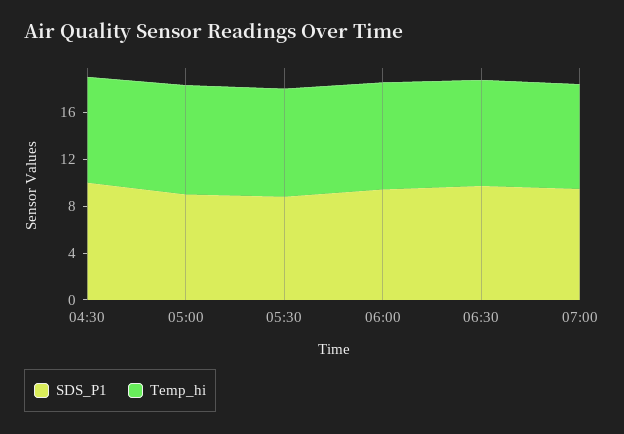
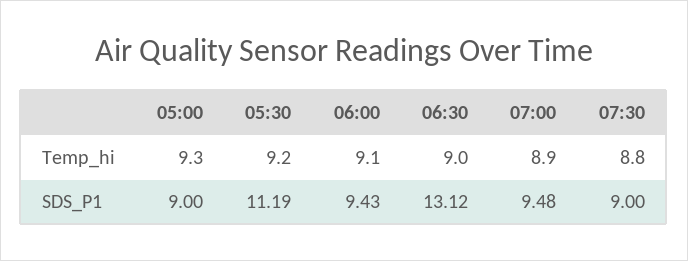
SDS_P1, 04:30: 10 -> none
Temp_hi, 04:30: 9 -> none
SDS_P1, 05:30: 9 -> 11.19
SDS_P1, 06:30: 10 -> 13.12
Temp_hi, 07:30: none -> 8.8
SDS_P1, 07:30: none -> 9

